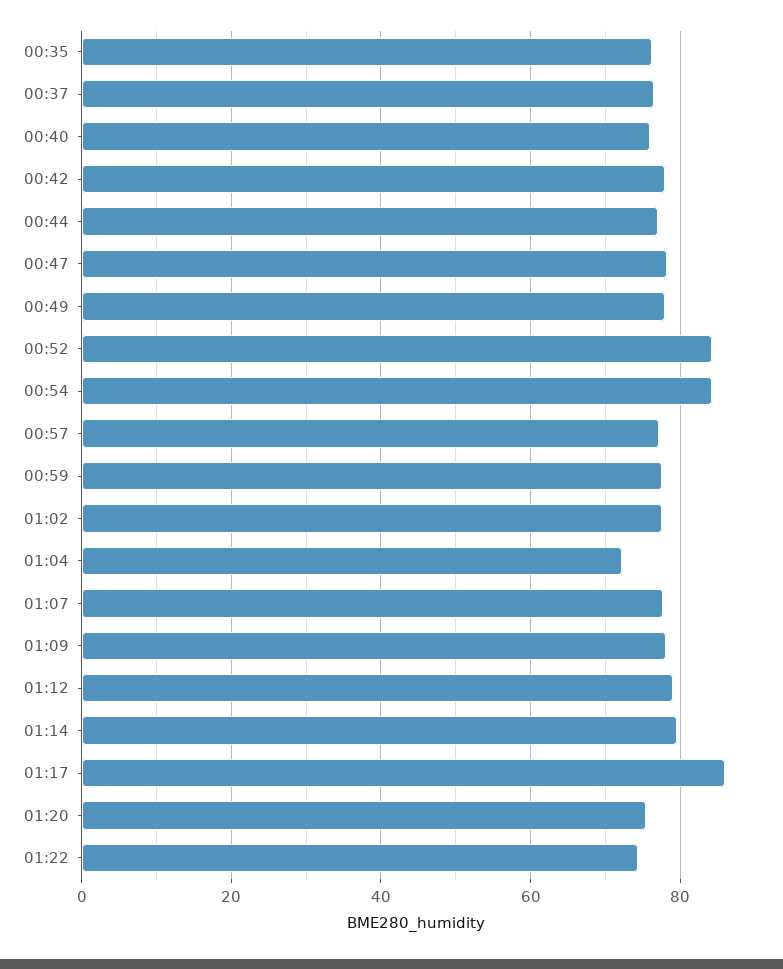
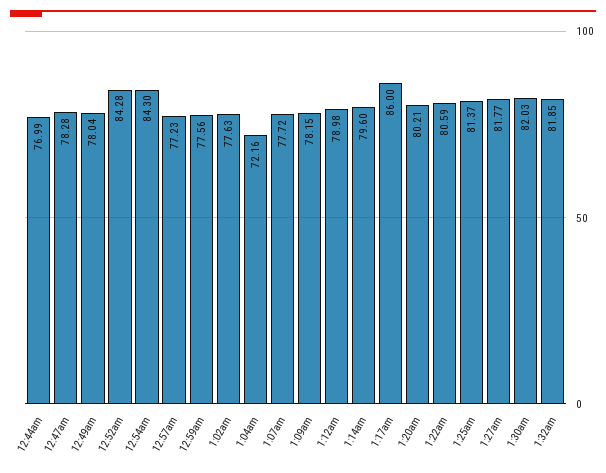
00:35: 76 -> none
00:37: 76 -> none
00:40: 76 -> none
00:42: 78 -> none
01:20: 76 -> 80.21
01:22: 74 -> 80.59
1:25am: none -> 81.37
1:27am: none -> 81.77
1:30am: none -> 82.03
1:32am: none -> 81.85

